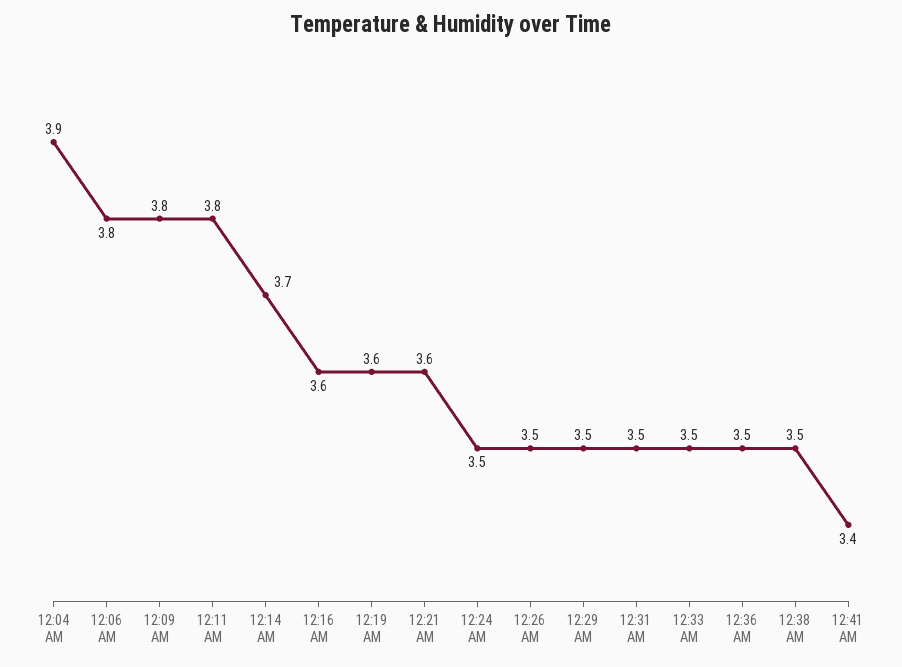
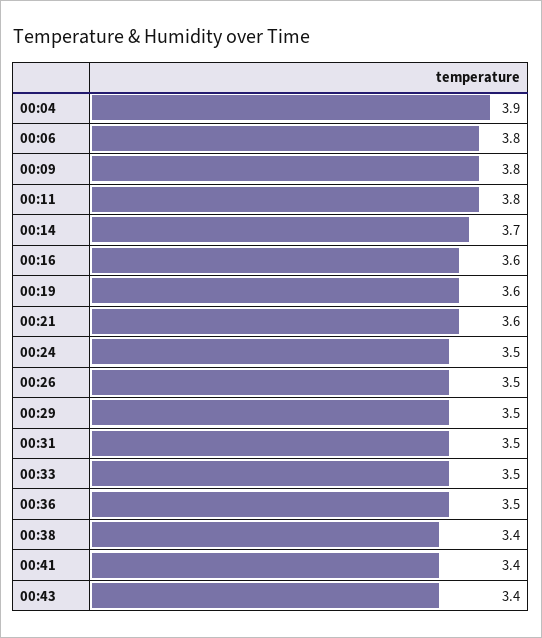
12:38 AM: 3.5 -> 3.4
00:43: none -> 3.4

